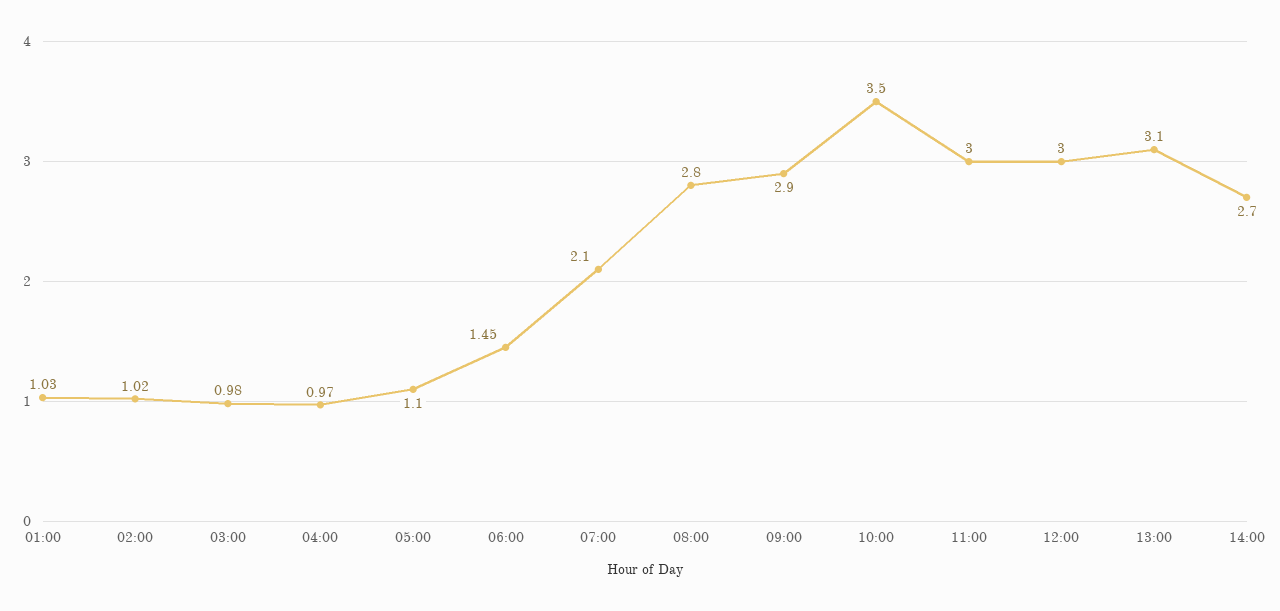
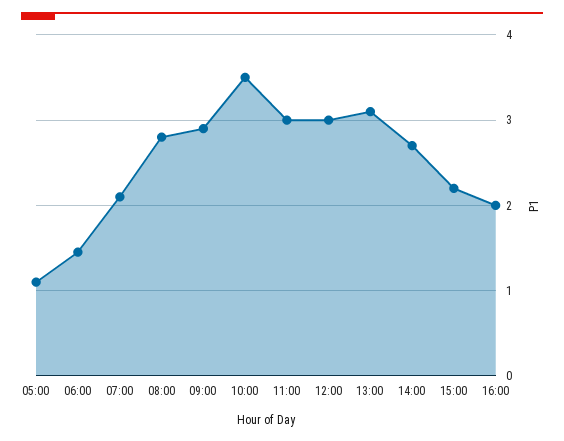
01:00: 1.03 -> none
02:00: 1.02 -> none
03:00: 0.98 -> none
04:00: 0.97 -> none
15:00: none -> 2.2
16:00: none -> 2

